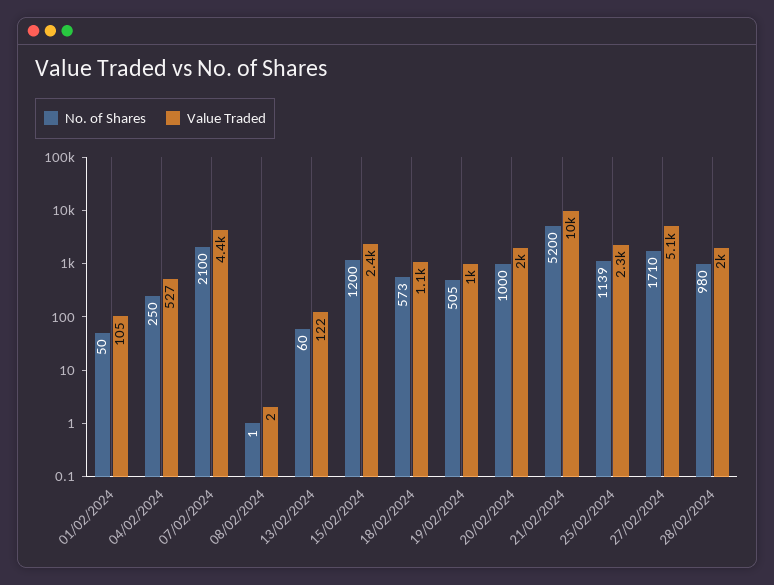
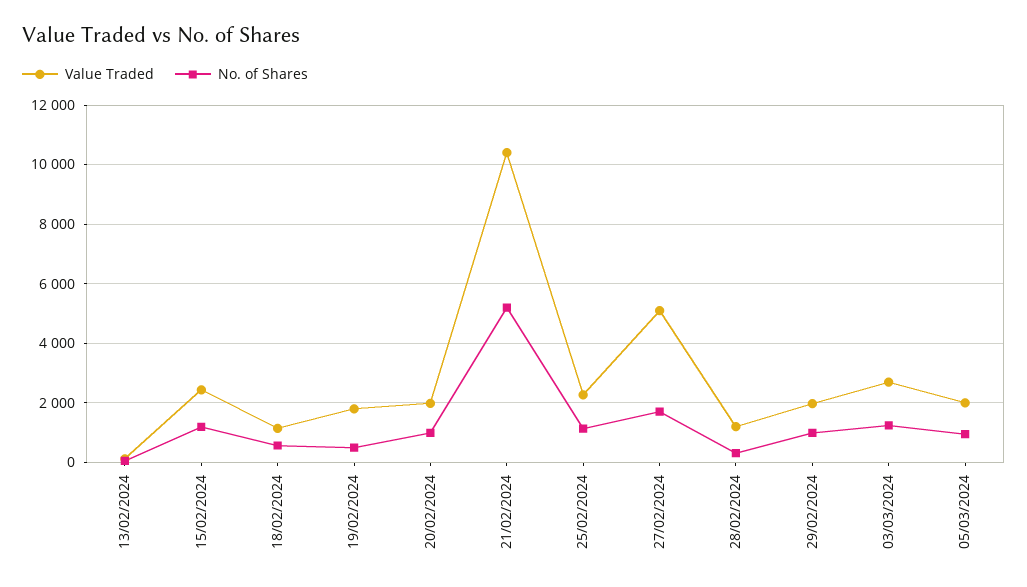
No. of Shares, 01/02/2024: 50 -> none
Value Traded, 01/02/2024: 105 -> none
No. of Shares, 04/02/2024: 250 -> none
Value Traded, 04/02/2024: 527 -> none
No. of Shares, 07/02/2024: 2100 -> none
Value Traded, 07/02/2024: 4400 -> none
No. of Shares, 08/02/2024: 1 -> none
Value Traded, 08/02/2024: 2 -> none
Value Traded, 19/02/2024: 1000 -> 1750
No. of Shares, 28/02/2024: 980 -> 250
Value Traded, 28/02/2024: 2000 -> 1250
Value Traded, 29/02/2024: none -> 2000
No. of Shares, 29/02/2024: none -> 1000
Value Traded, 03/03/2024: none -> 2750
No. of Shares, 03/03/2024: none -> 1250
Value Traded, 05/03/2024: none -> 2000
No. of Shares, 05/03/2024: none -> 1000

